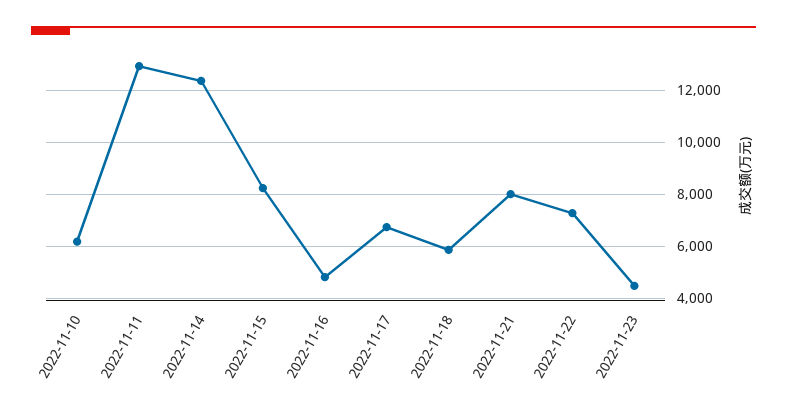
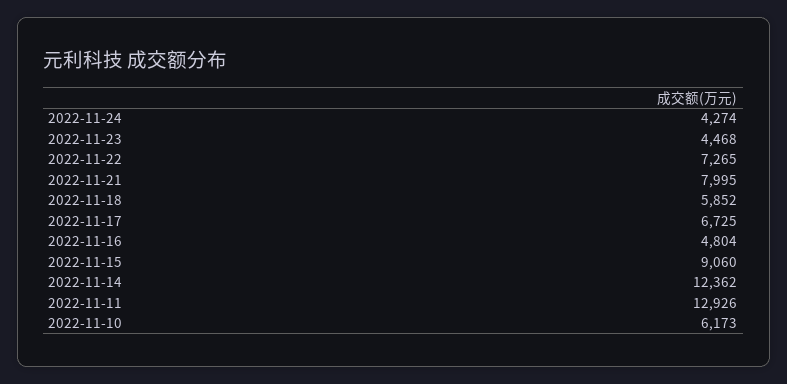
2022-11-15: 8250 -> 9060
2022-11-24: none -> 4274

